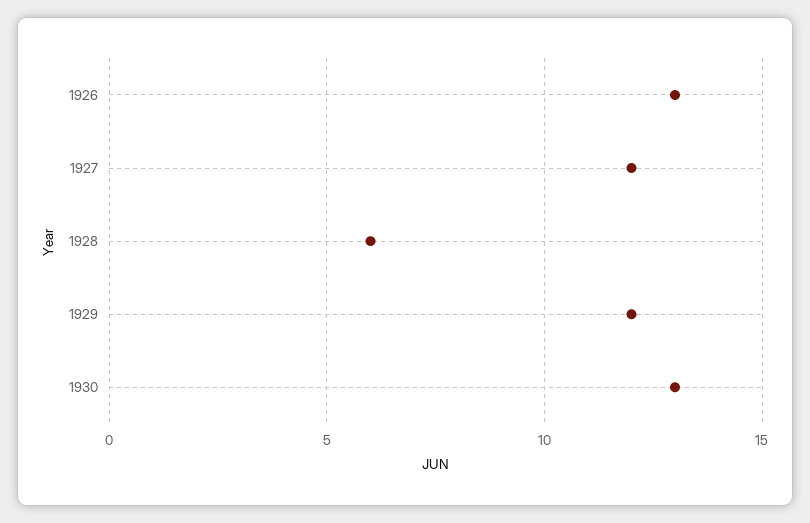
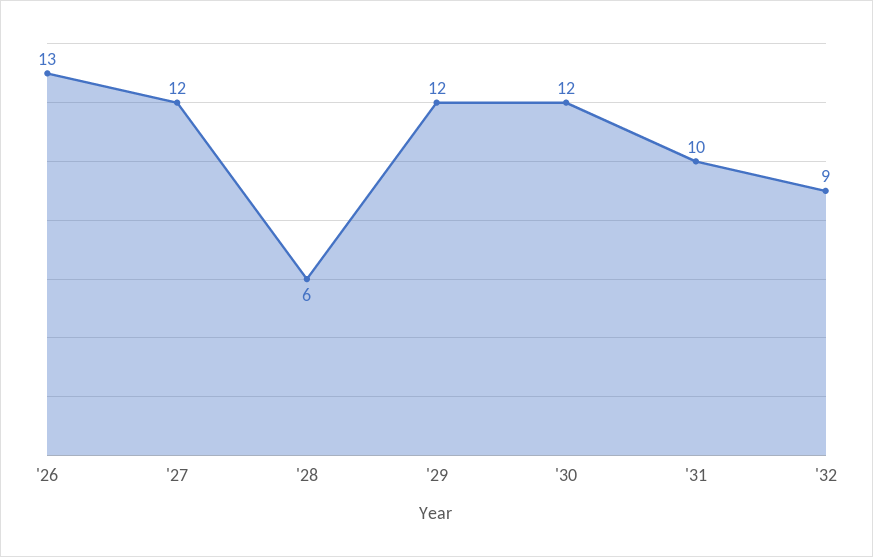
1930: 13 -> 12
'31: none -> 10
'32: none -> 9

